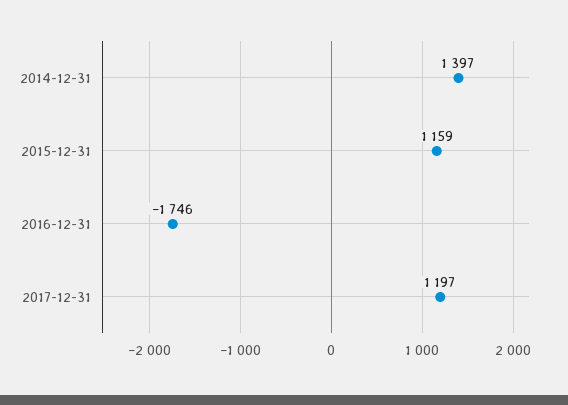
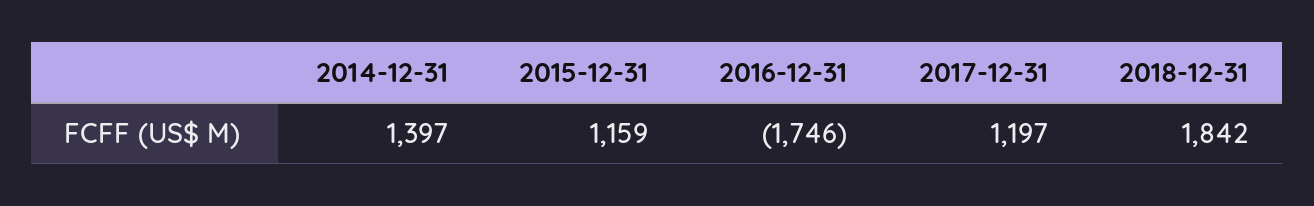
2018-12-31: none -> 1842

